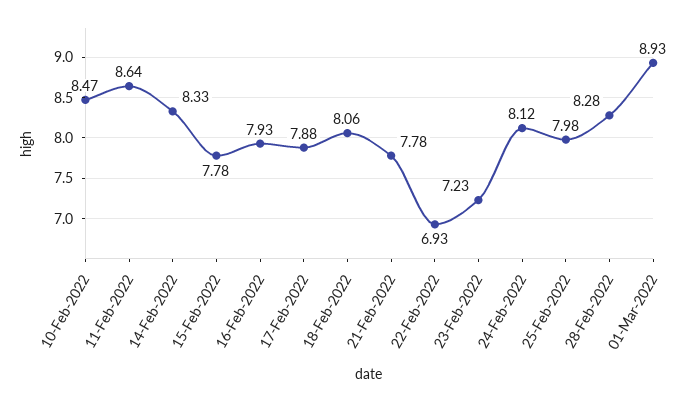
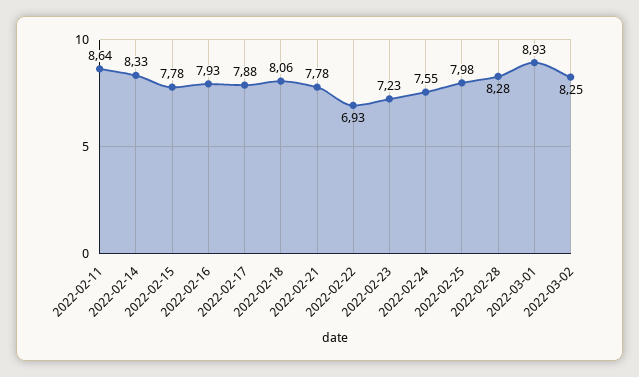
10-Feb-2022: 8.47 -> none
24-Feb-2022: 8.12 -> 7.55
2022-03-02: none -> 8.25

